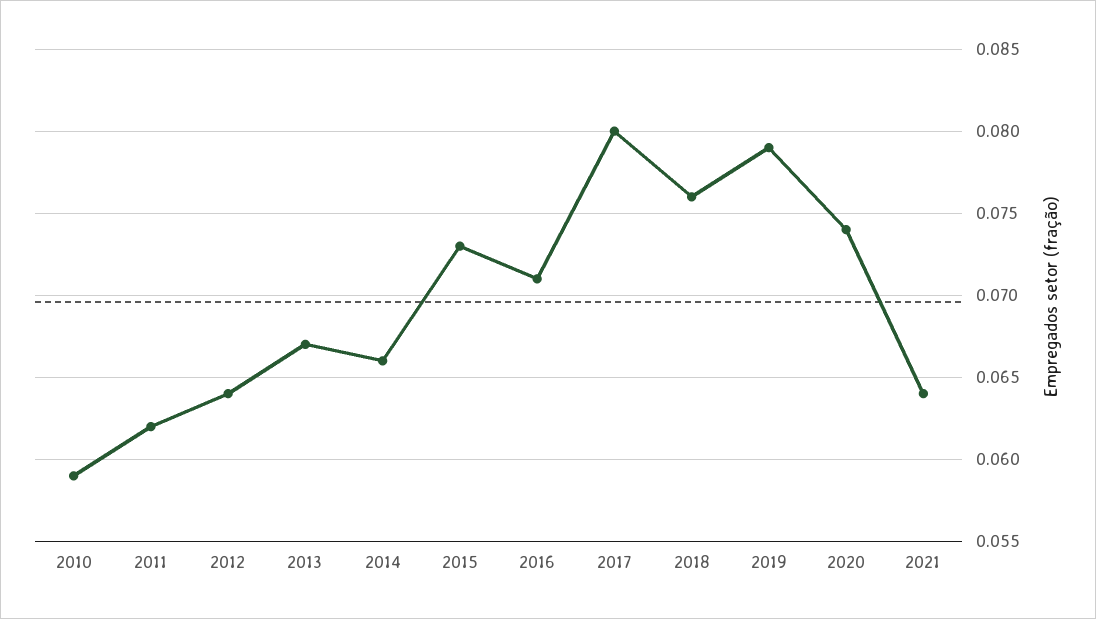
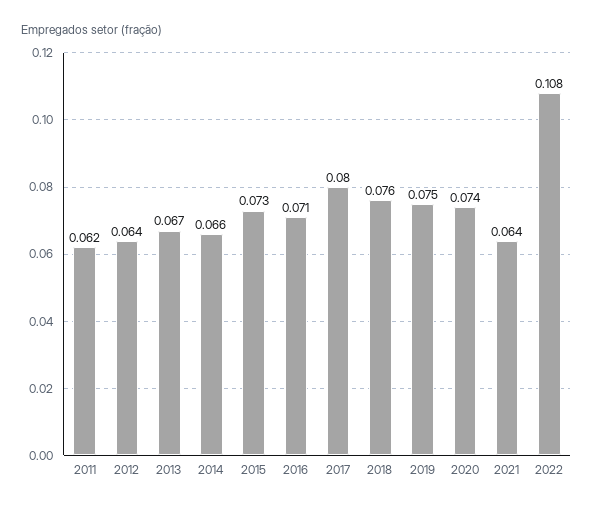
2010: 0.059 -> none
2019: 0.079 -> 0.075
2022: none -> 0.108

